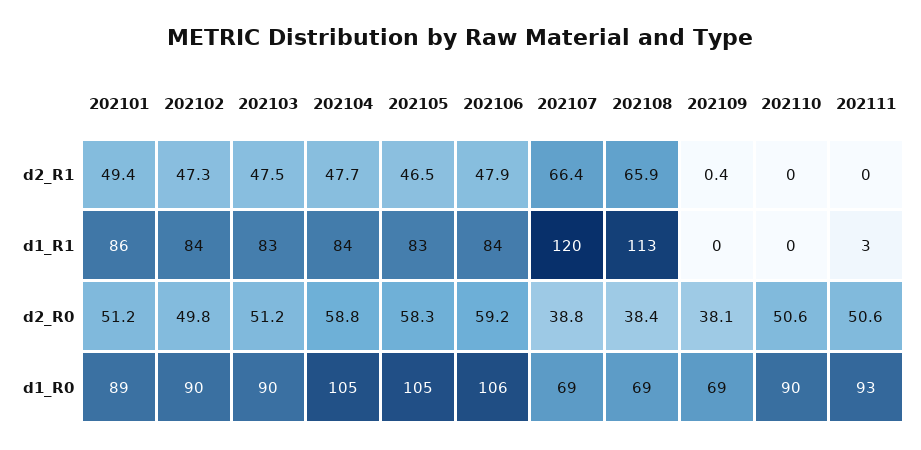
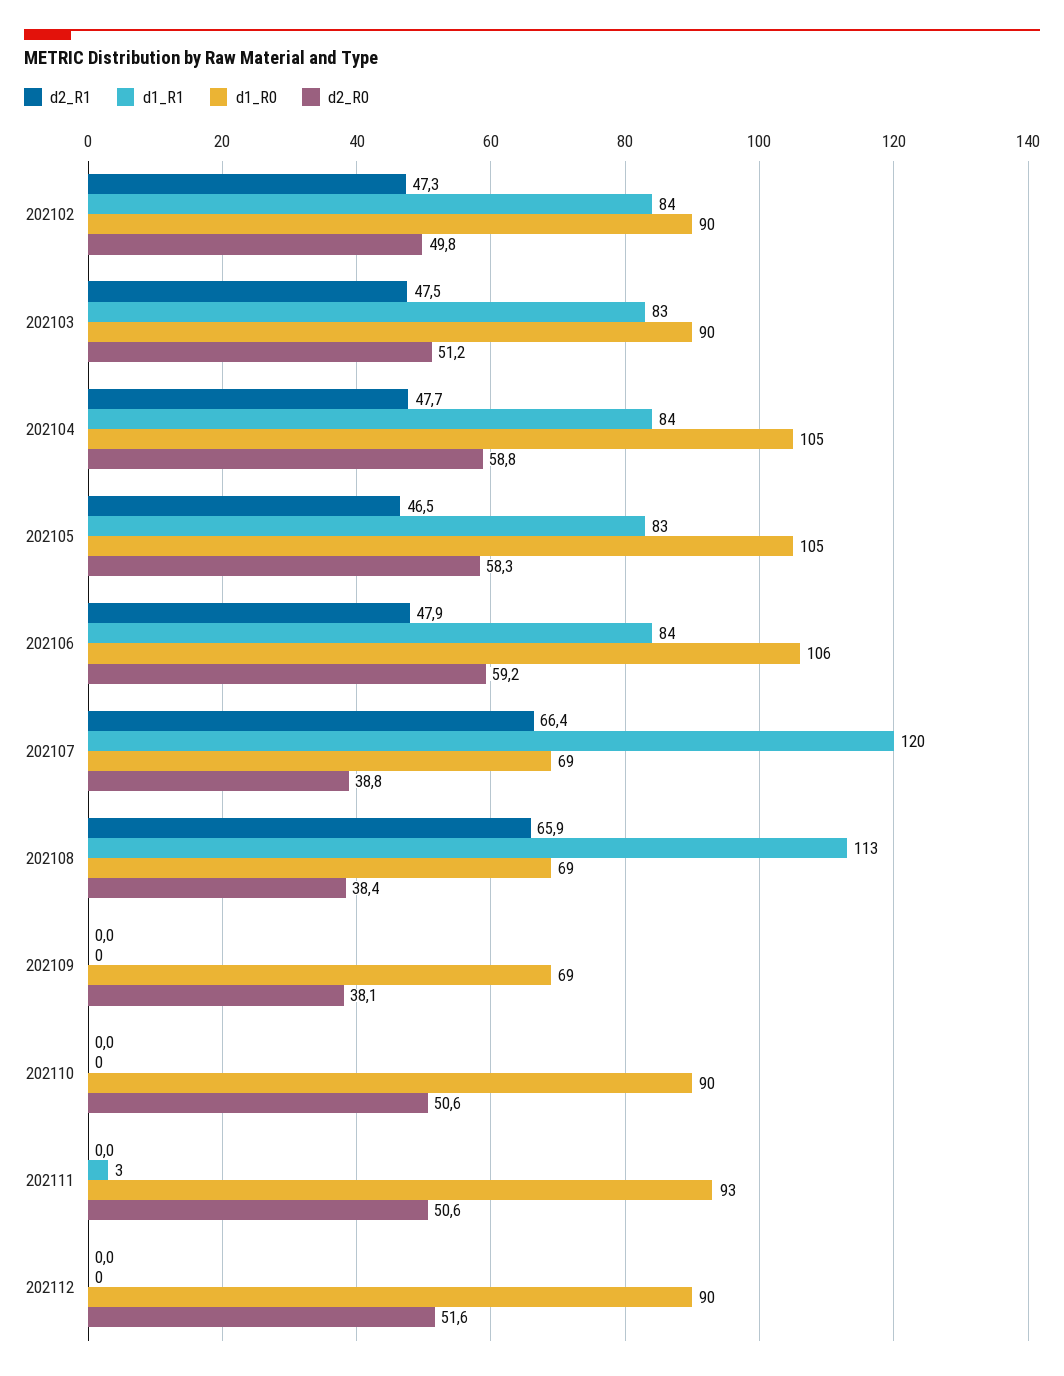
d2_R1, 202101: 49.4 -> none
d2_R1, 202109: 0.4 -> 0
d1_R1, 202101: 86 -> none
d2_R0, 202101: 51.2 -> none
d1_R0, 202101: 89 -> none
d2_R1, 202112: none -> 0
d1_R1, 202112: none -> 0
d1_R0, 202112: none -> 90
d2_R0, 202112: none -> 51.6

